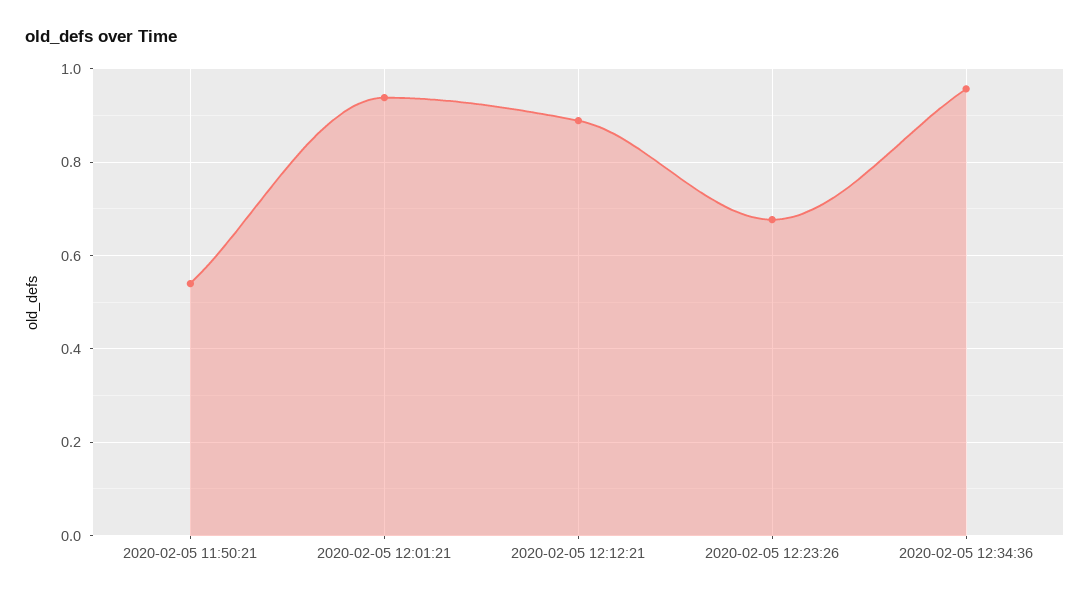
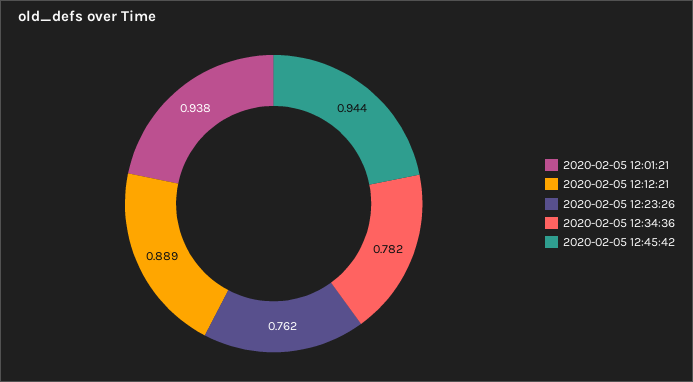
2020-02-05 11:50:21: 0.54 -> none
2020-02-05 12:23:26: 0.68 -> 0.762
2020-02-05 12:34:36: 0.96 -> 0.782
2020-02-05 12:45:42: none -> 0.944

